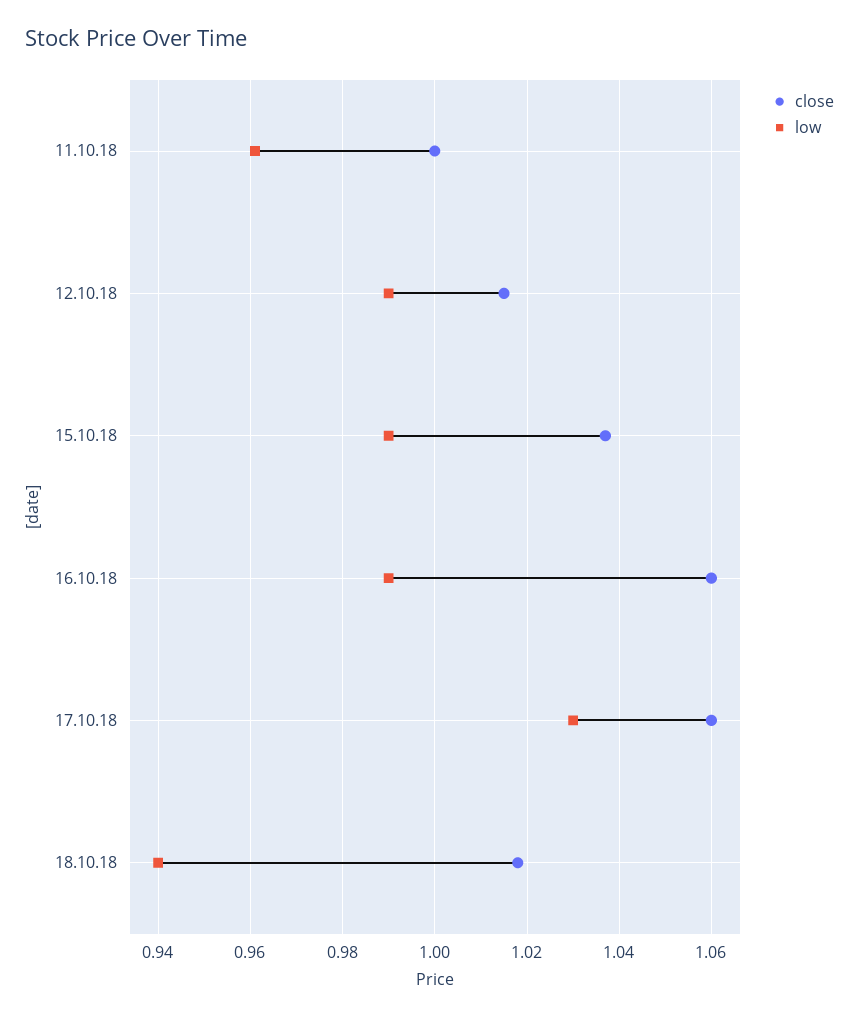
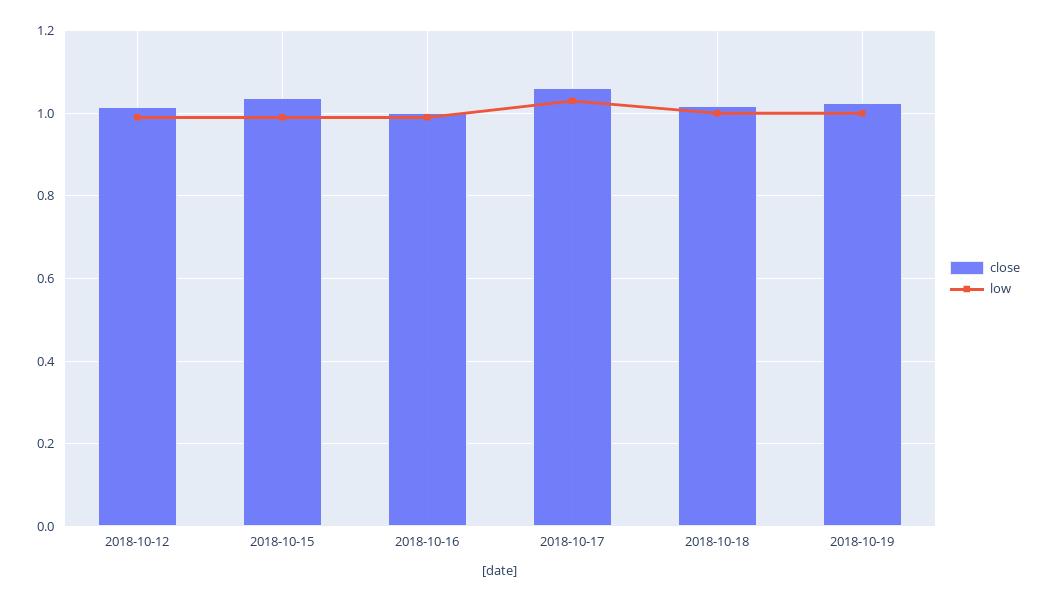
close, 11.10.18: 1 -> none
low, 11.10.18: 0.96 -> none
close, 16.10.18: 1.06 -> 1
low, 18.10.18: 0.94 -> 1
close, 2018-10-19: none -> 1.02
low, 2018-10-19: none -> 1

